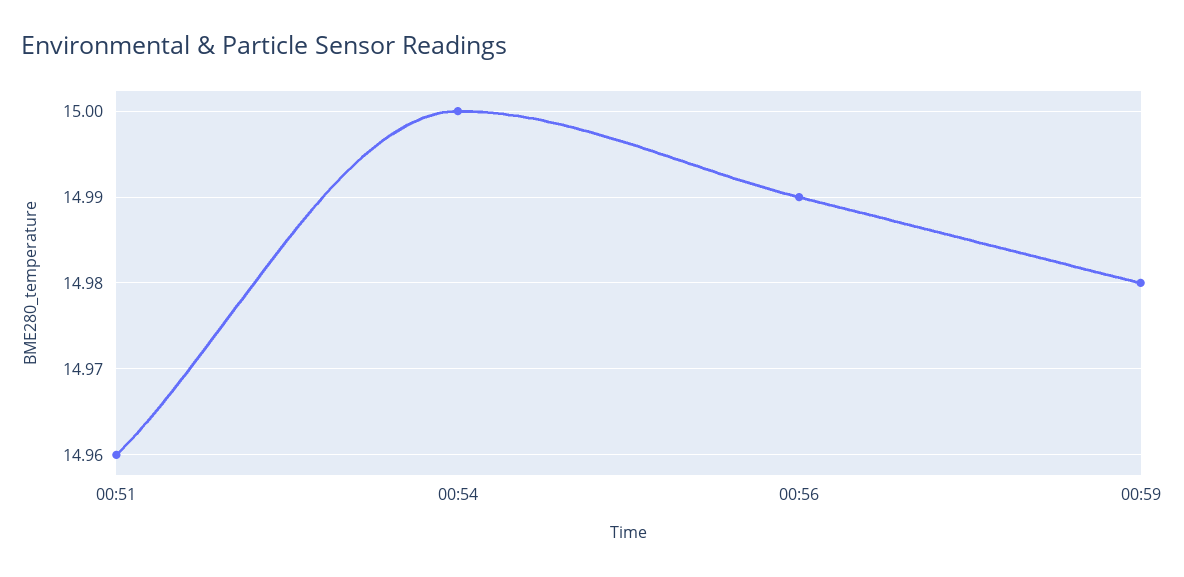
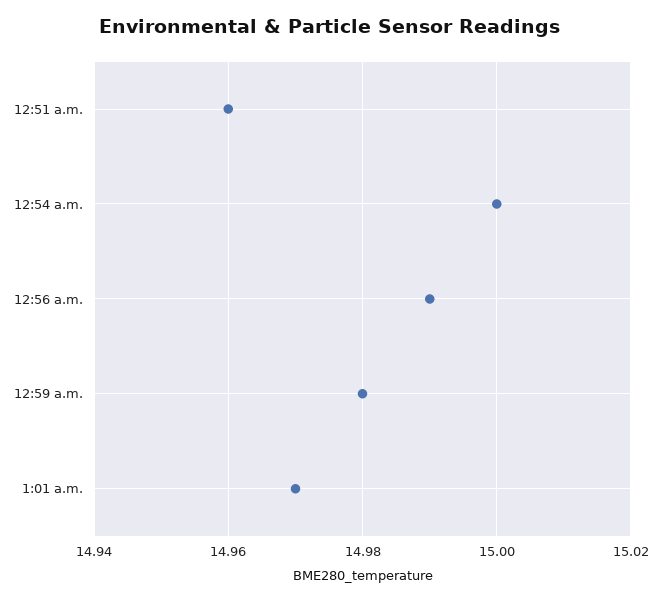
1:01 a.m.: none -> 14.97

